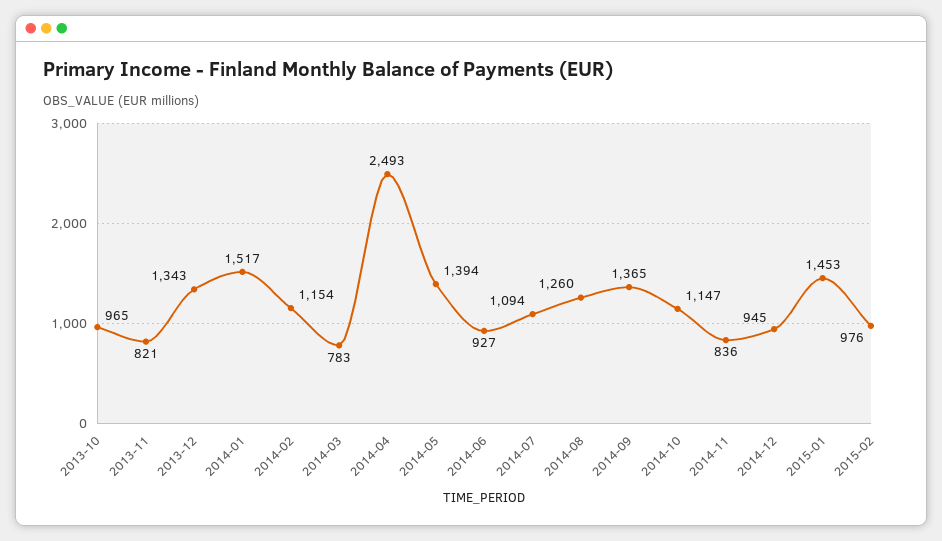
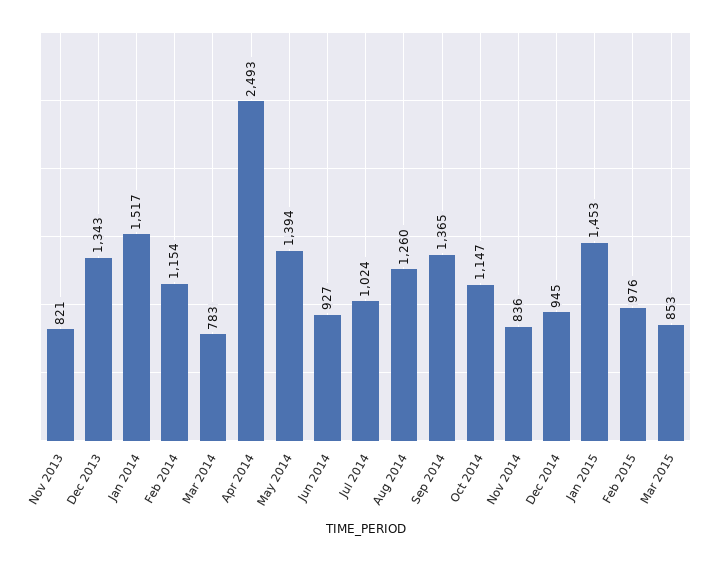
2013-10: 965 -> none
2014-07: 1094 -> 1024
Mar 2015: none -> 853

